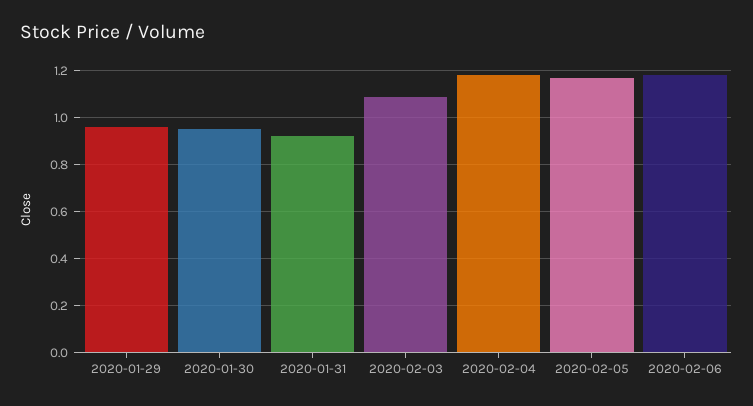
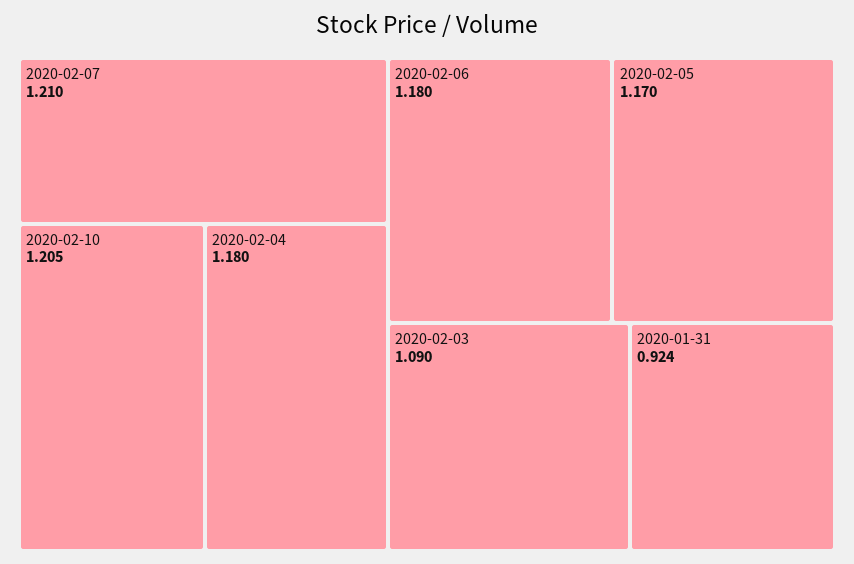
2020-01-29: 0.95 -> none
2020-01-30: 0.95 -> none
2020-02-07: none -> 1.21
2020-02-10: none -> 1.205

